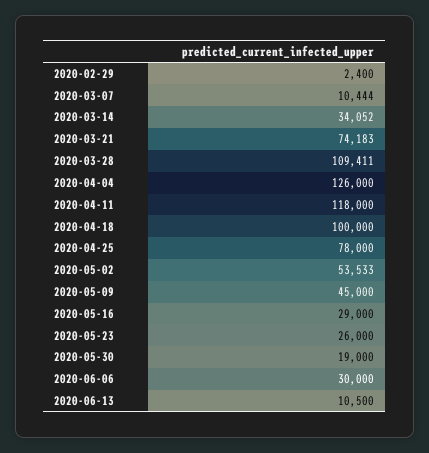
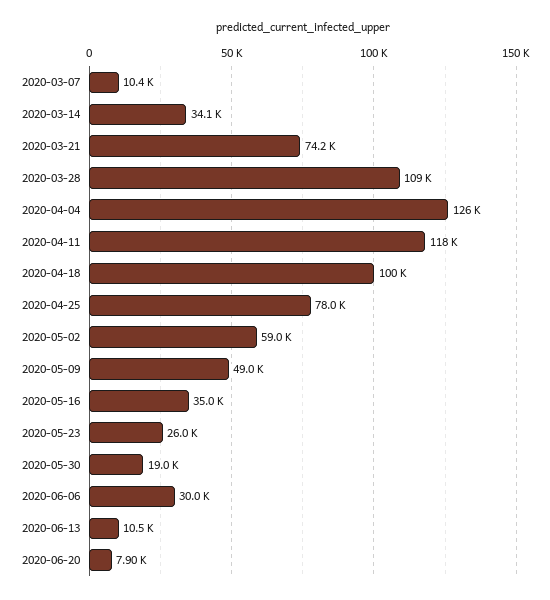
2020-02-29: 2400 -> none
2020-05-02: 53533 -> 59000
2020-05-09: 45000 -> 49000
2020-05-16: 29000 -> 35000
2020-06-20: none -> 7900

